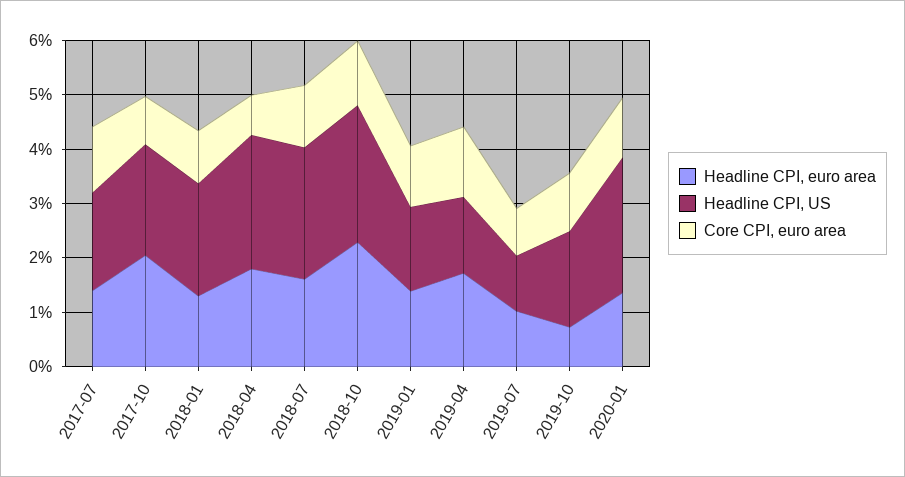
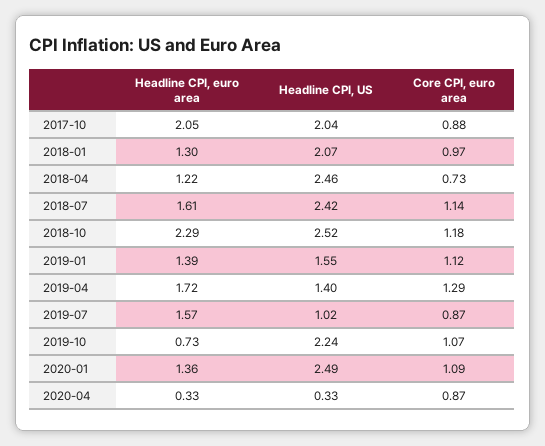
Headline CPI, euro area, 2017-07: 1.4 -> none
Headline CPI, US, 2017-07: 1.8 -> none
Core CPI, euro area, 2017-07: 1.2 -> none
Headline CPI, euro area, 2018-04: 1.8 -> 1.22
Headline CPI, euro area, 2019-07: 1 -> 1.57
Headline CPI, US, 2019-10: 1.8 -> 2.24
Headline CPI, euro area, 2020-04: none -> 0.33
Headline CPI, US, 2020-04: none -> 0.33
Core CPI, euro area, 2020-04: none -> 0.87

